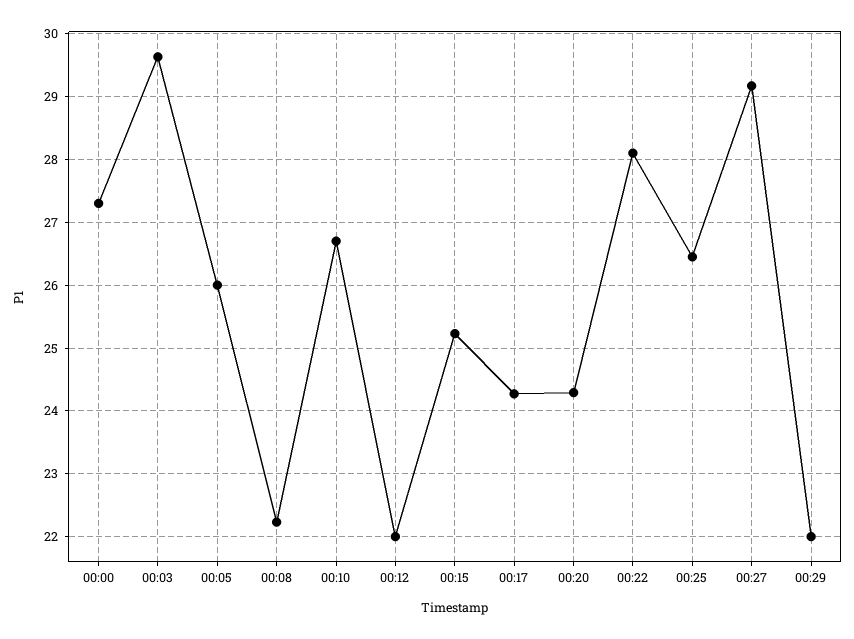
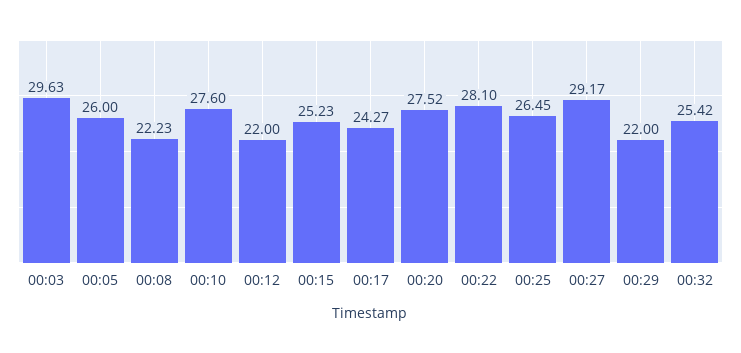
00:00: 27.3 -> none
00:10: 26.7 -> 27.6
00:20: 24.3 -> 27.52
00:32: none -> 25.42

